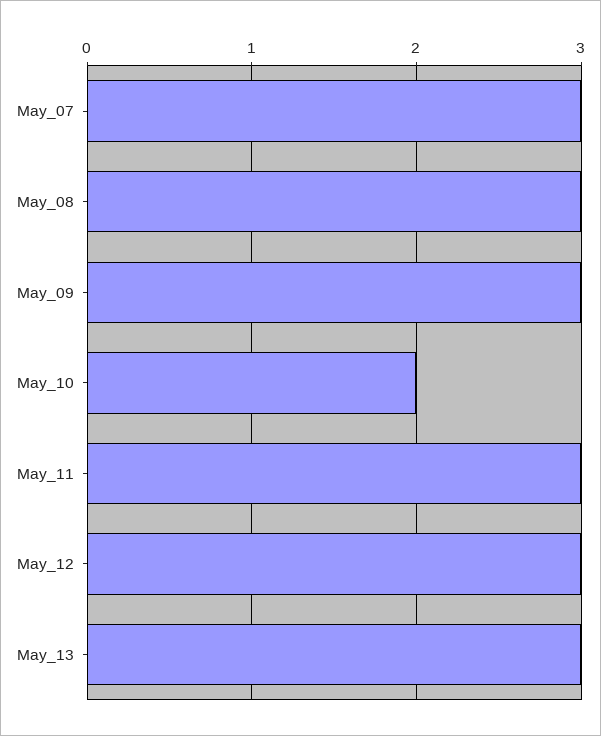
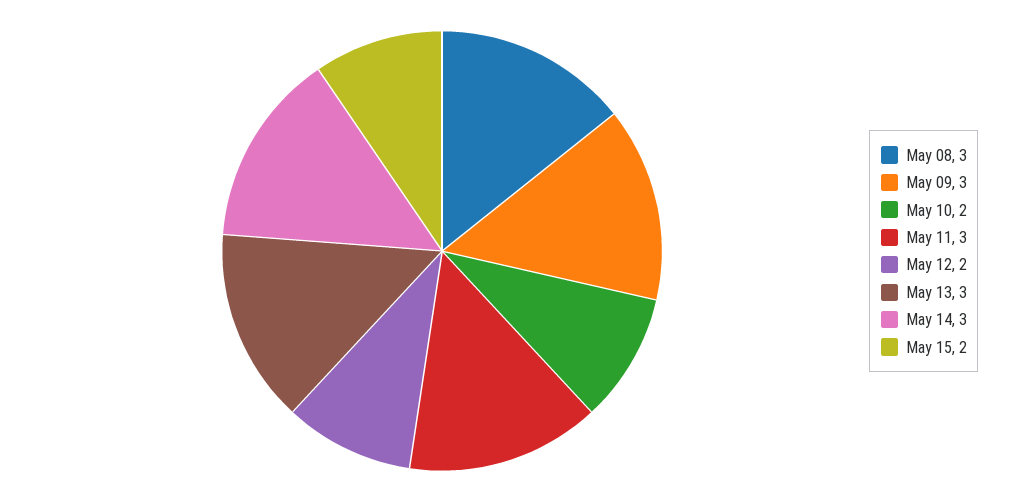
May_07: 3 -> none
May_12: 3 -> 2
May 14: none -> 3
May 15: none -> 2

